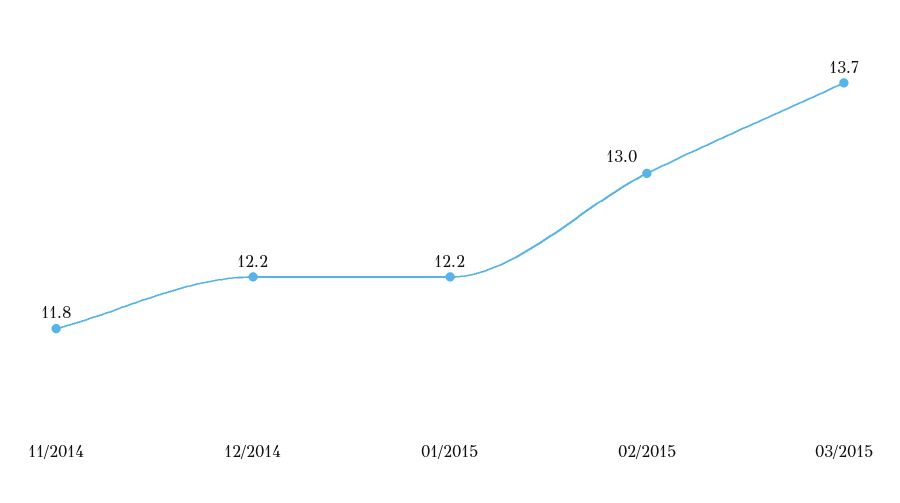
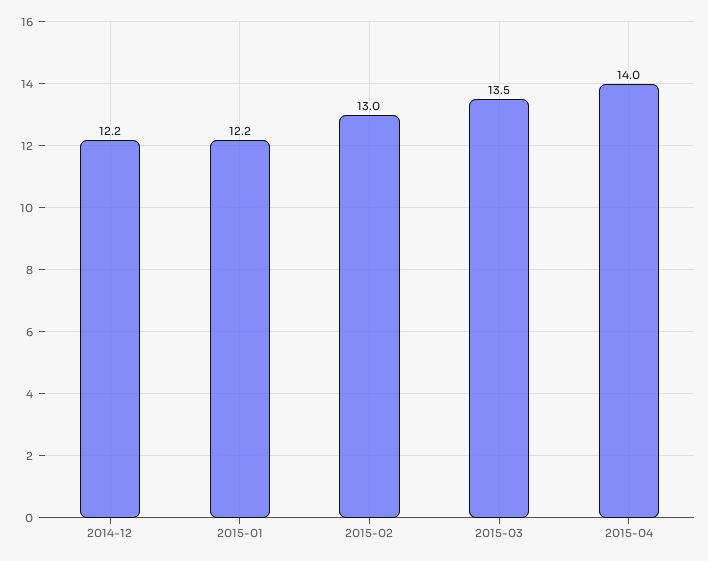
11/2014: 11.8 -> none
03/2015: 13.7 -> 13.5
2015-04: none -> 14

